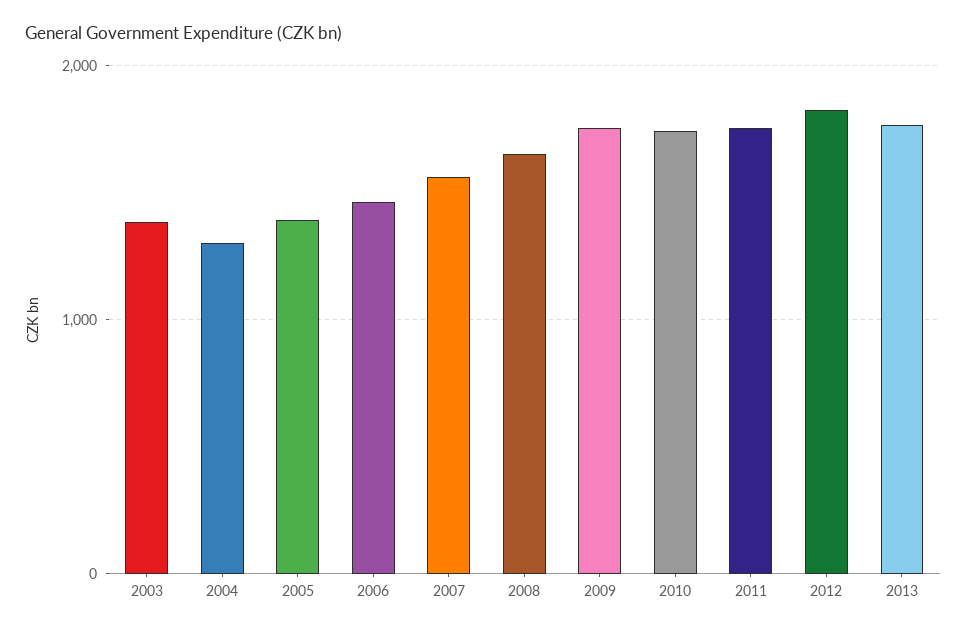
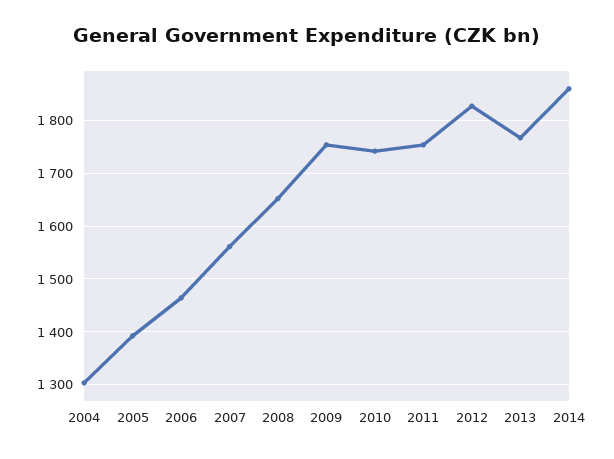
2003: 1400 -> none
2014: none -> 1860

